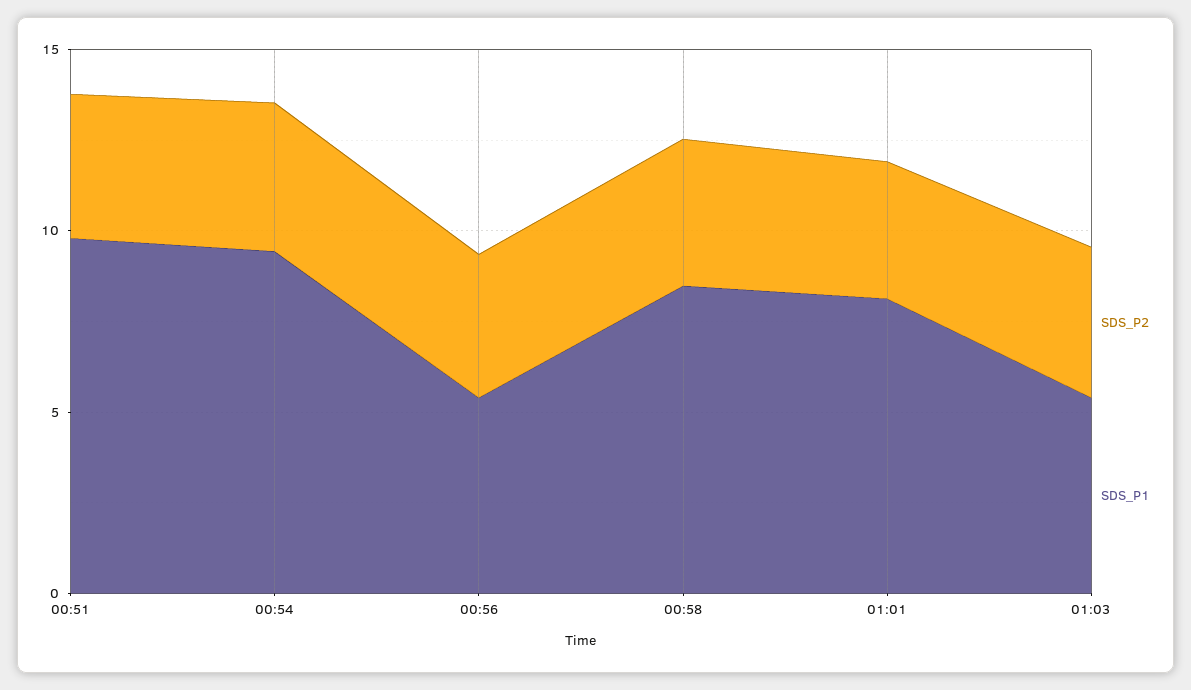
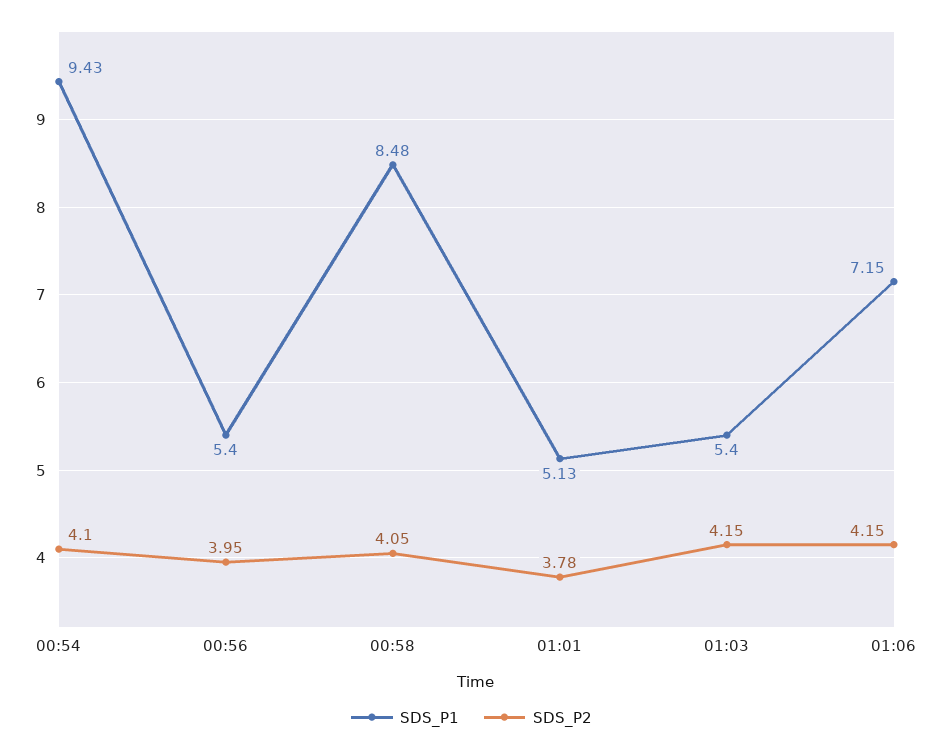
SDS_P2, 00:51: 4 -> none
SDS_P1, 00:51: 10 -> none
SDS_P1, 01:01: 8 -> 5.13
SDS_P1, 01:06: none -> 7.15
SDS_P2, 01:06: none -> 4.15

